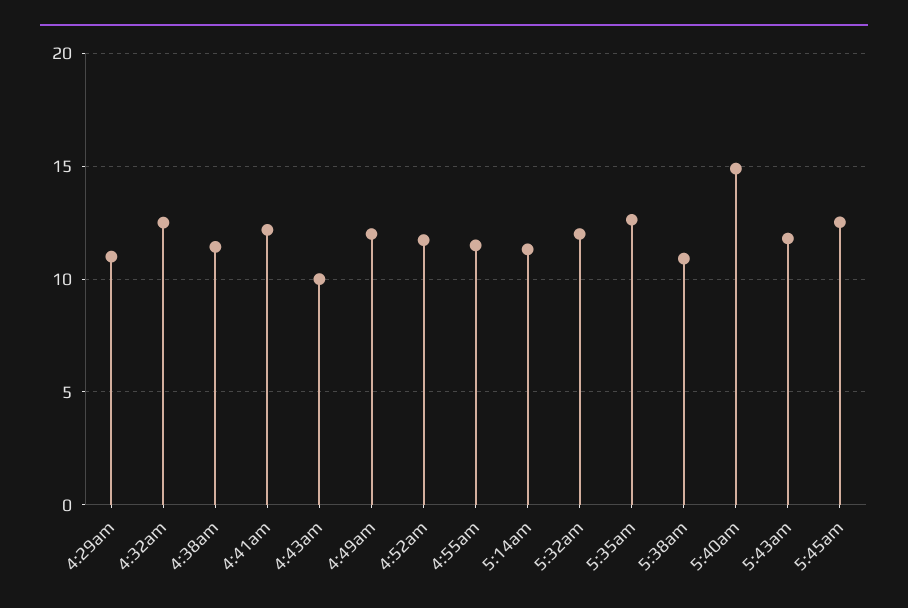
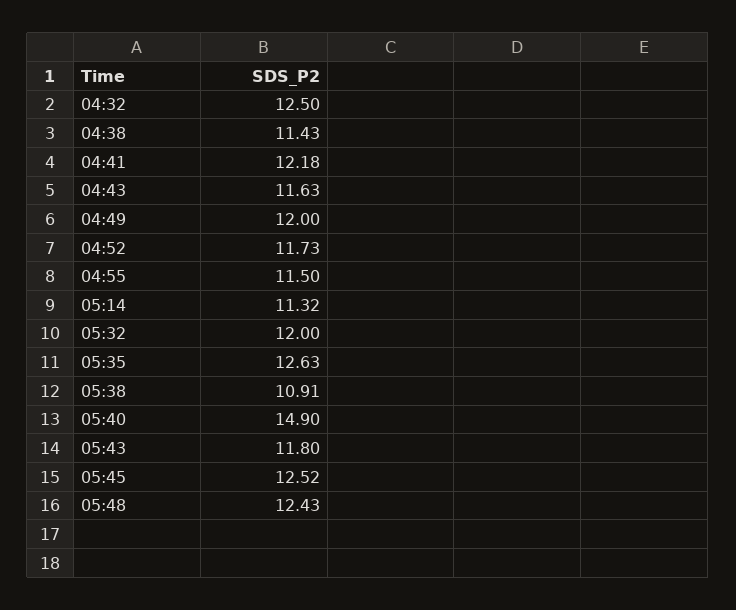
4:29am: 11 -> none
4:43am: 10 -> 11.63
05:48: none -> 12.43

